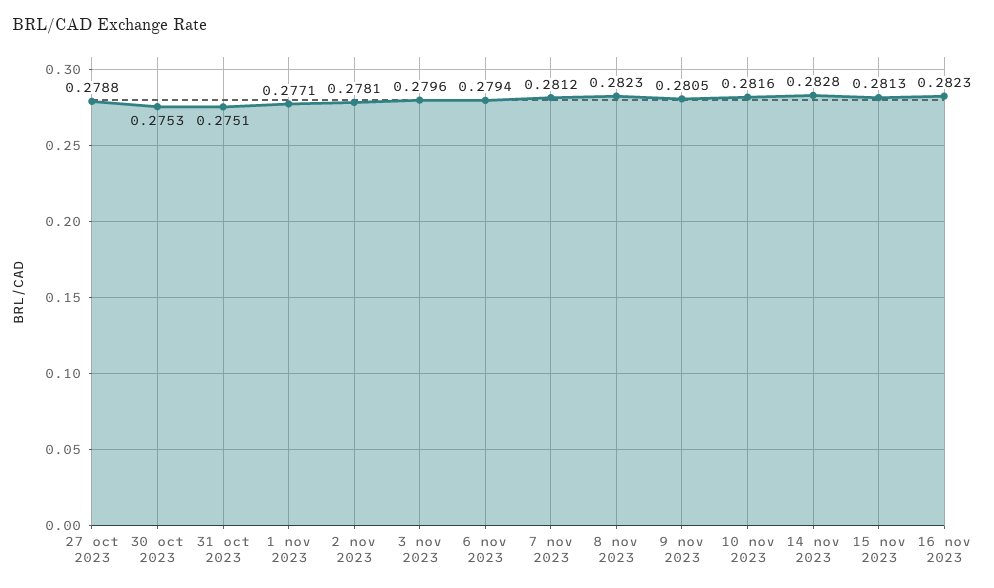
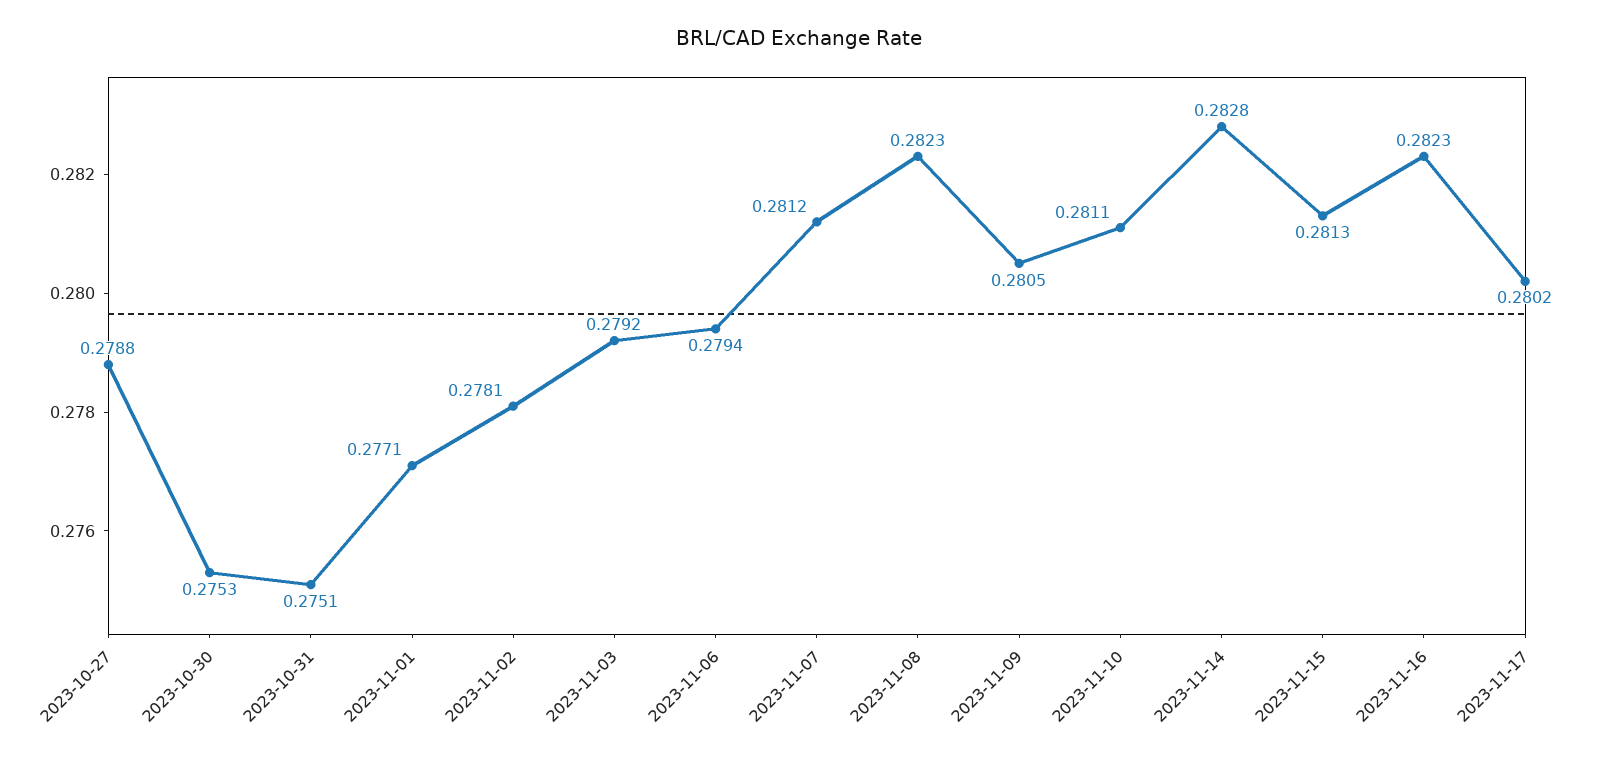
3 nov 2023: 0.2796 -> 0.2792
10 nov 2023: 0.2816 -> 0.2811
2023-11-17: none -> 0.2802

